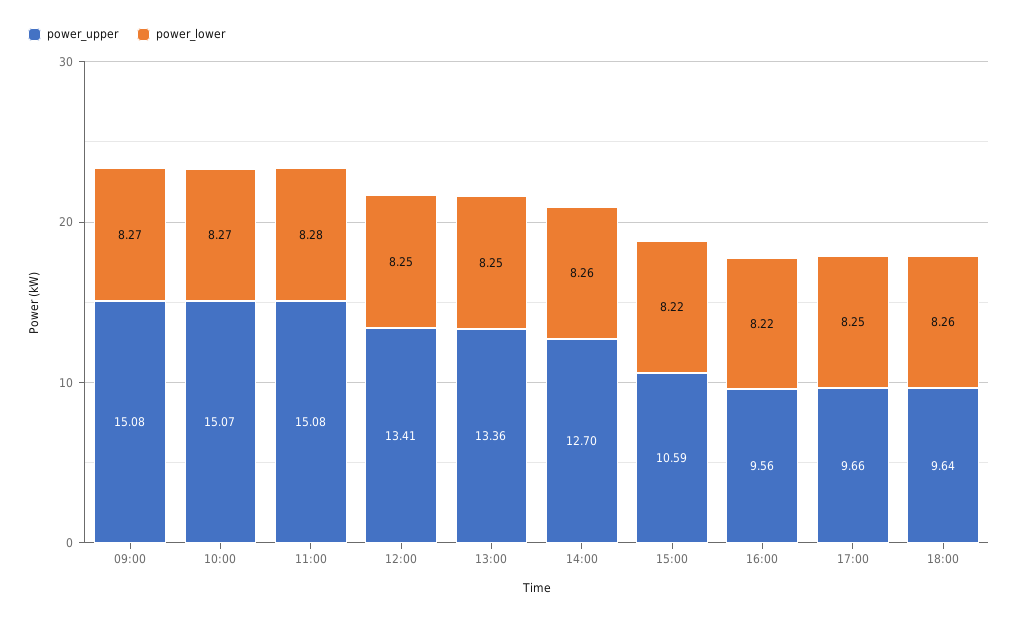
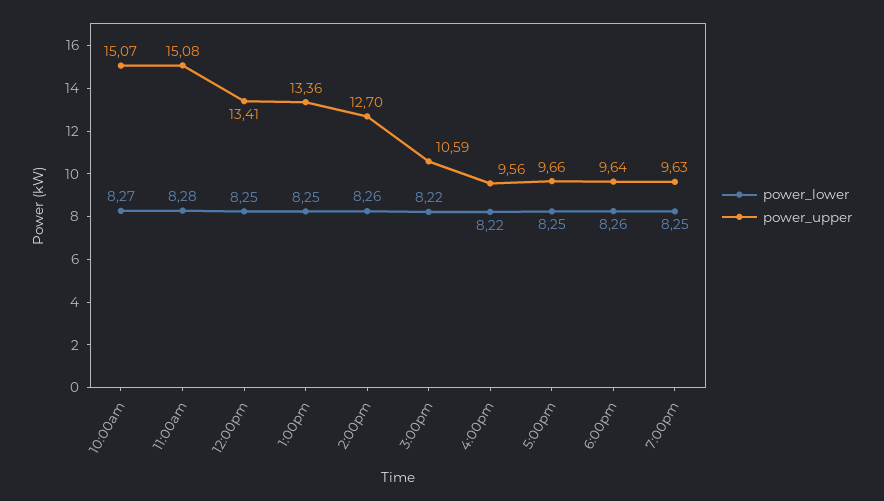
power_upper, 09:00: 15.08 -> none
power_lower, 09:00: 8.27 -> none
power_lower, 7:00pm: none -> 8.25
power_upper, 7:00pm: none -> 9.63

